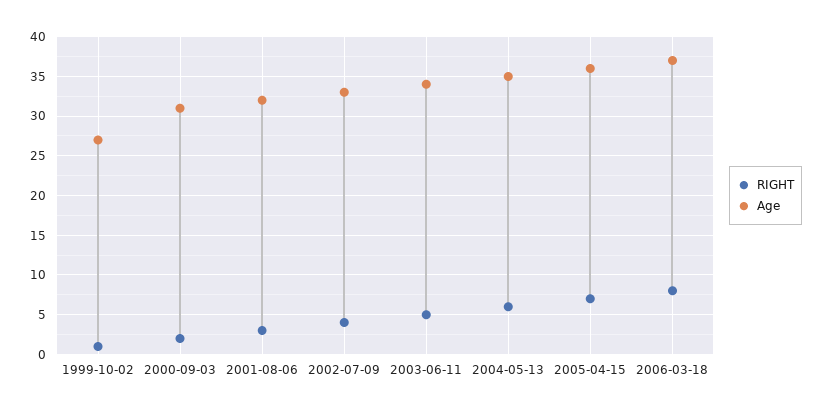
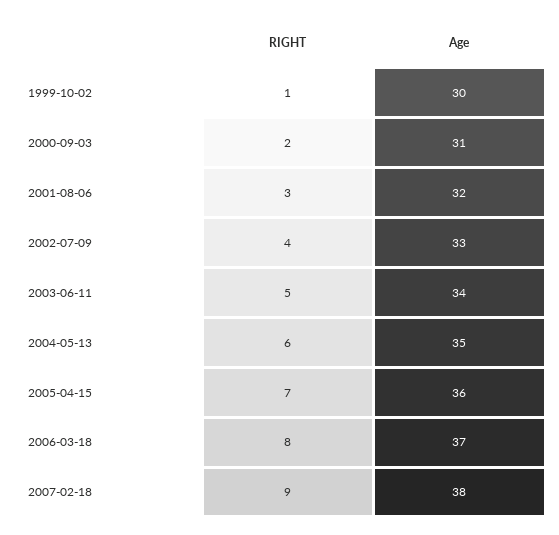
Age, 1999-10-02: 27 -> 30
RIGHT, 2007-02-18: none -> 9
Age, 2007-02-18: none -> 38

